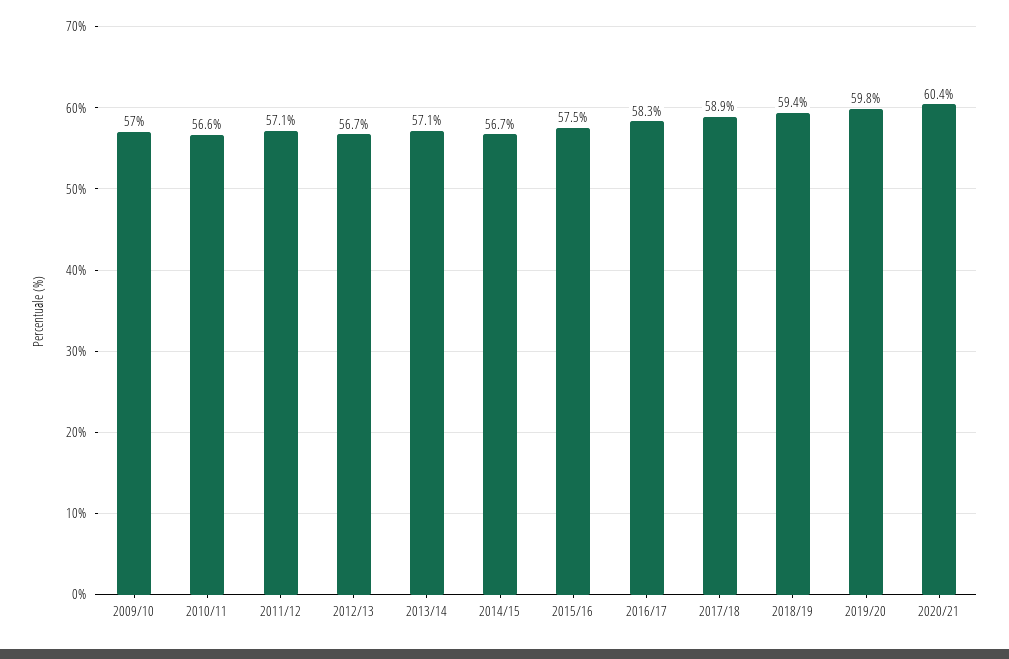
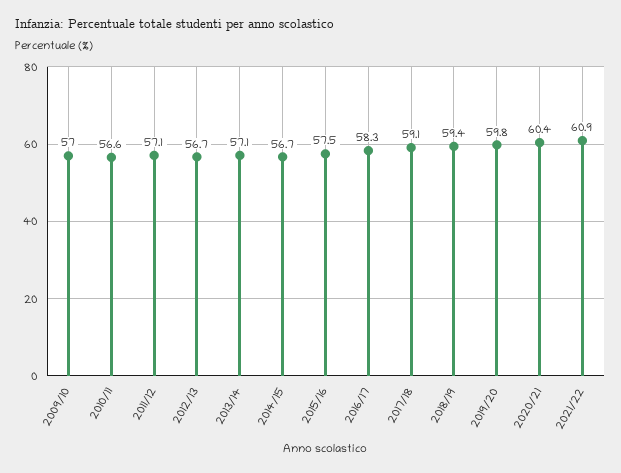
2017/18: 58.9 -> 59.1
2021/22: none -> 60.9

